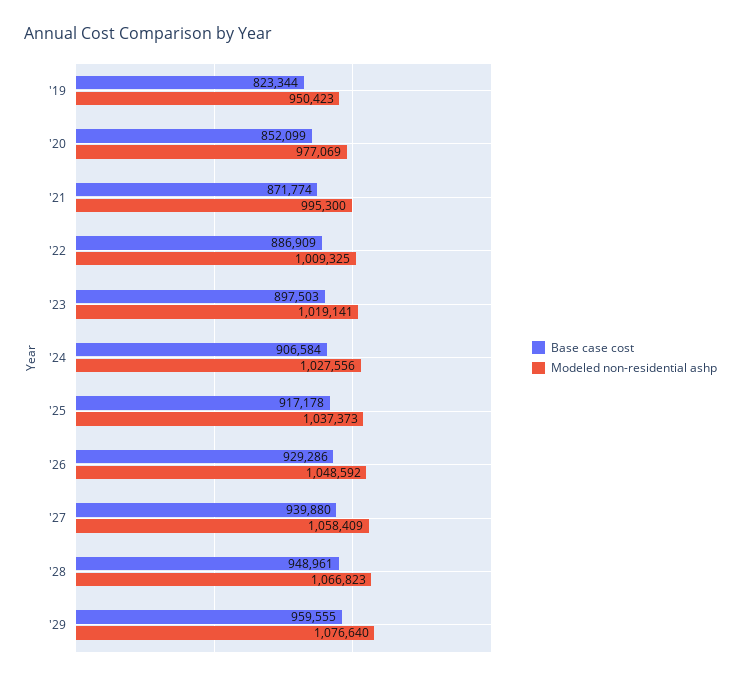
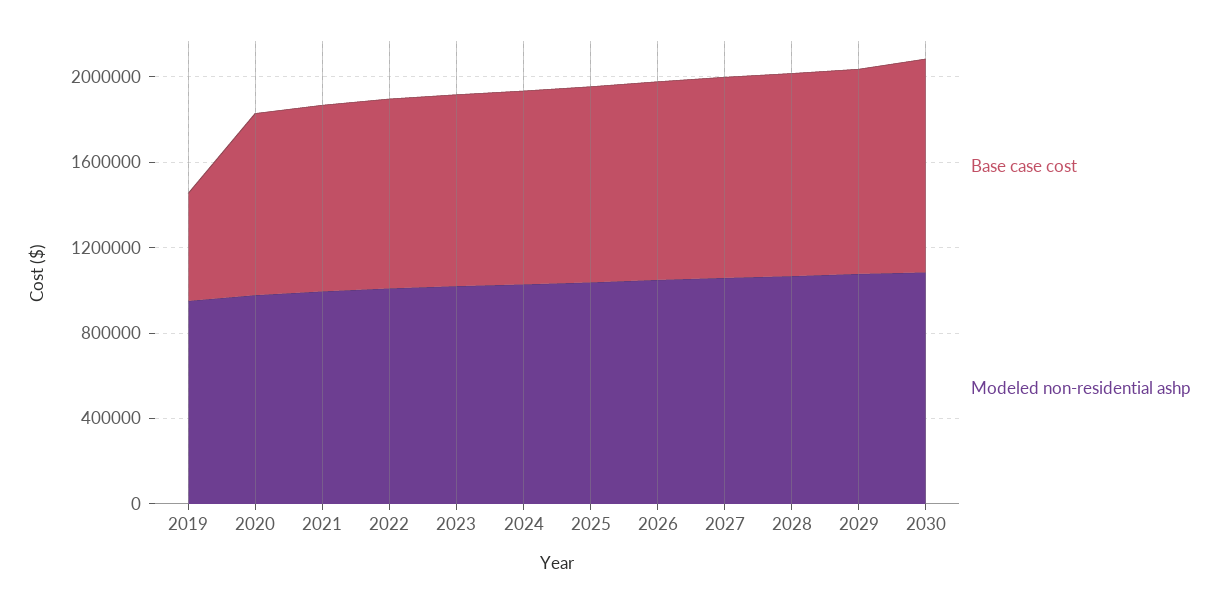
Base case cost, '19: 823344 -> 500000
Base case cost, 2030: none -> 1000000
Modeled non-residential ashp, 2030: none -> 1100000

